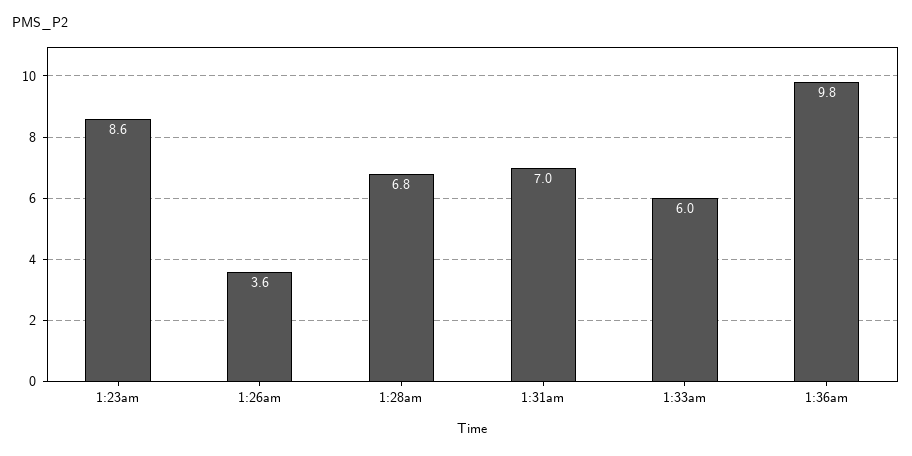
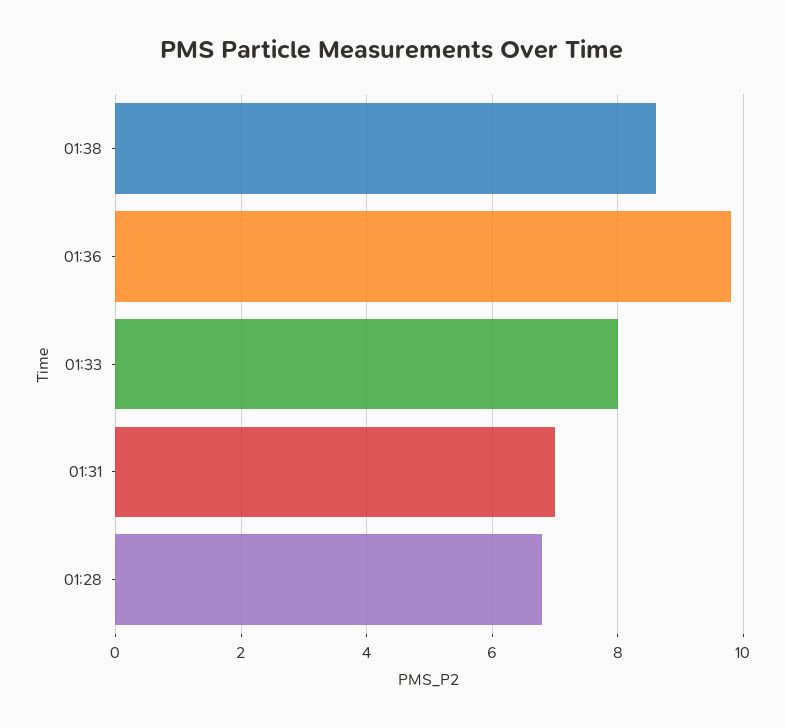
1:23am: 8.6 -> none
1:26am: 3.6 -> none
1:33am: 6 -> 8
01:38: none -> 8.5

